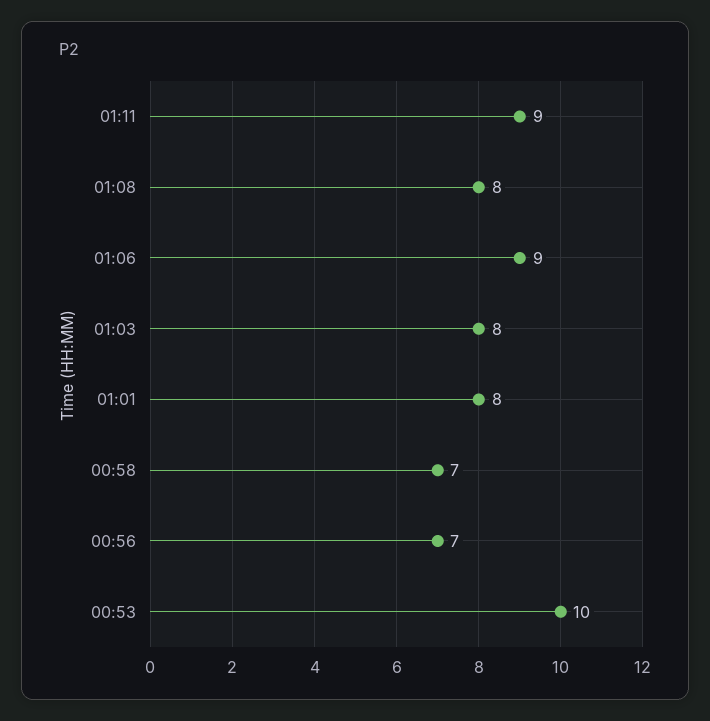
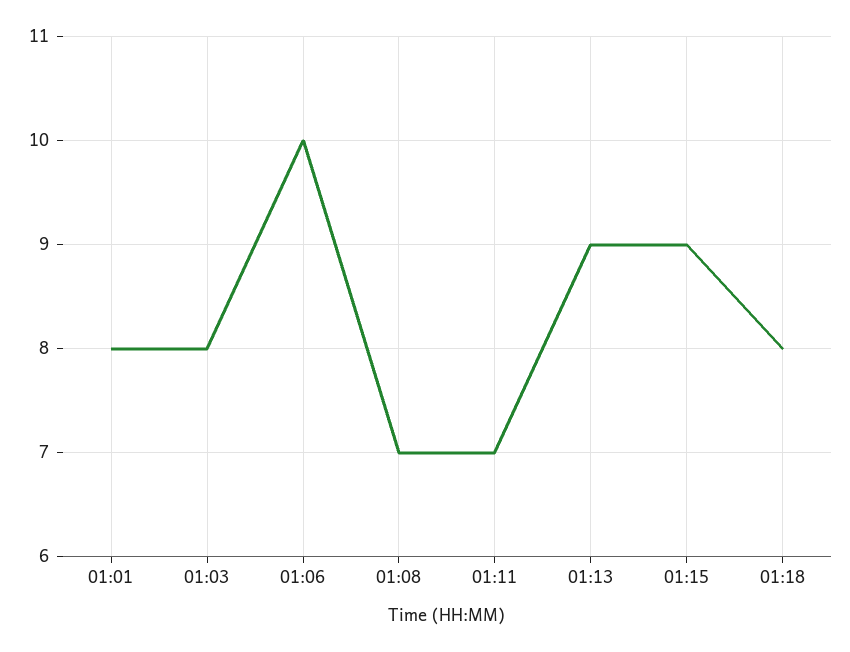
01:11: 9 -> 7
01:08: 8 -> 7
01:06: 9 -> 10
00:58: 7 -> none
00:56: 7 -> none
00:53: 10 -> none
01:13: none -> 9
01:15: none -> 9
01:18: none -> 8

